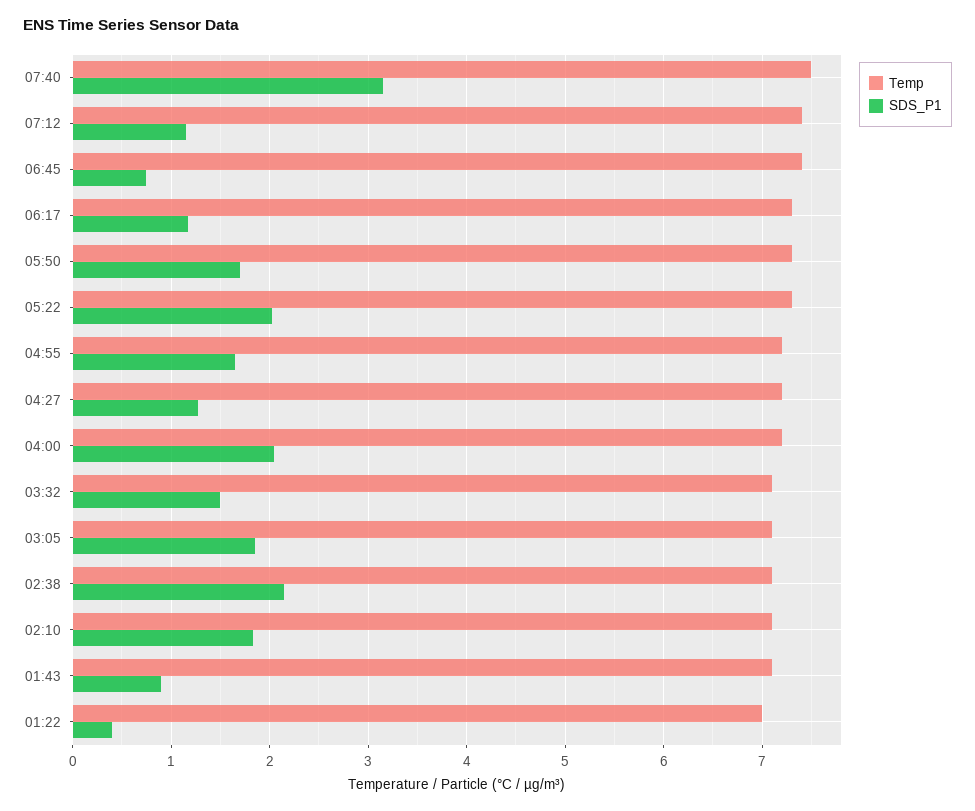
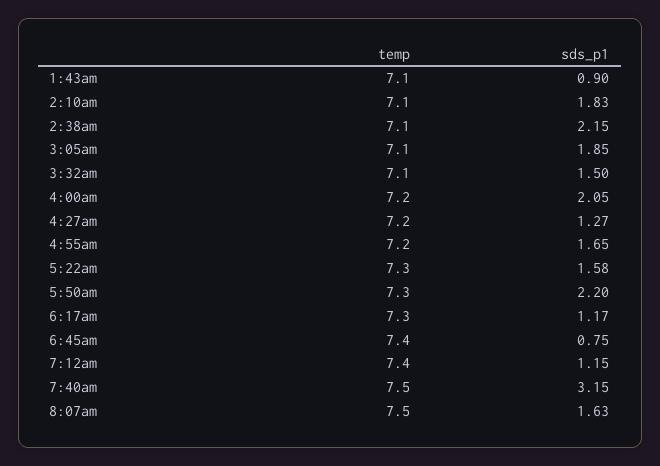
SDS_P1, 05:50: 1.7 -> 2.2
SDS_P1, 05:22: 2 -> 1.58
Temp, 01:22: 7 -> none
SDS_P1, 01:22: 0.4 -> none
Temp, 8:07am: none -> 7.5
SDS_P1, 8:07am: none -> 1.63

